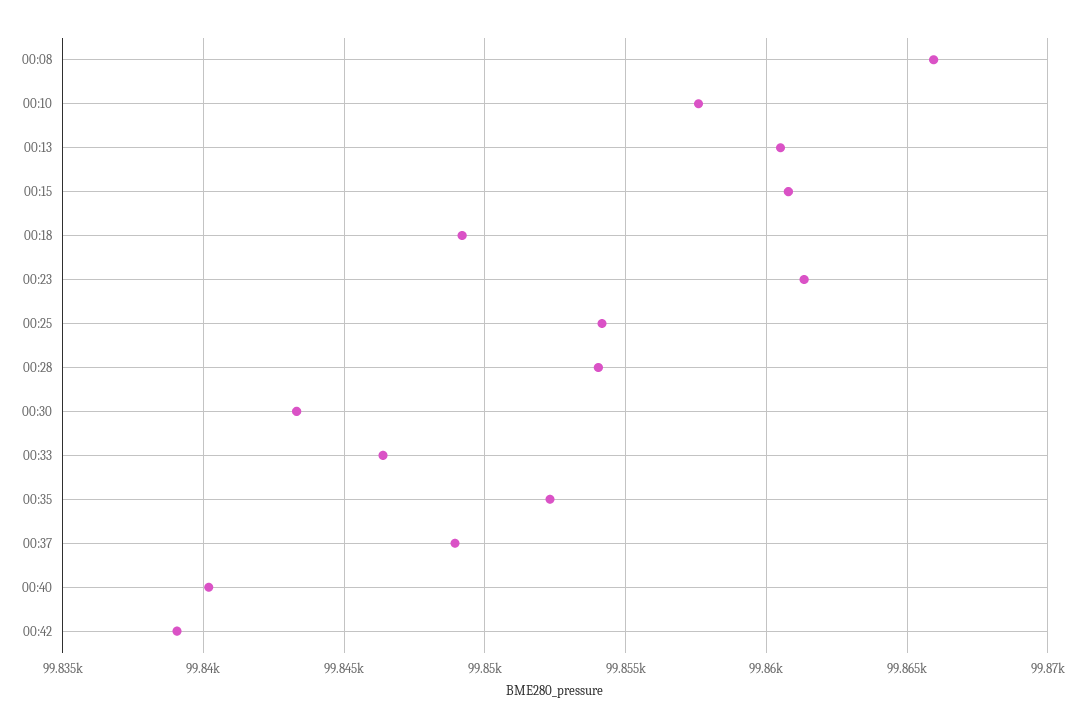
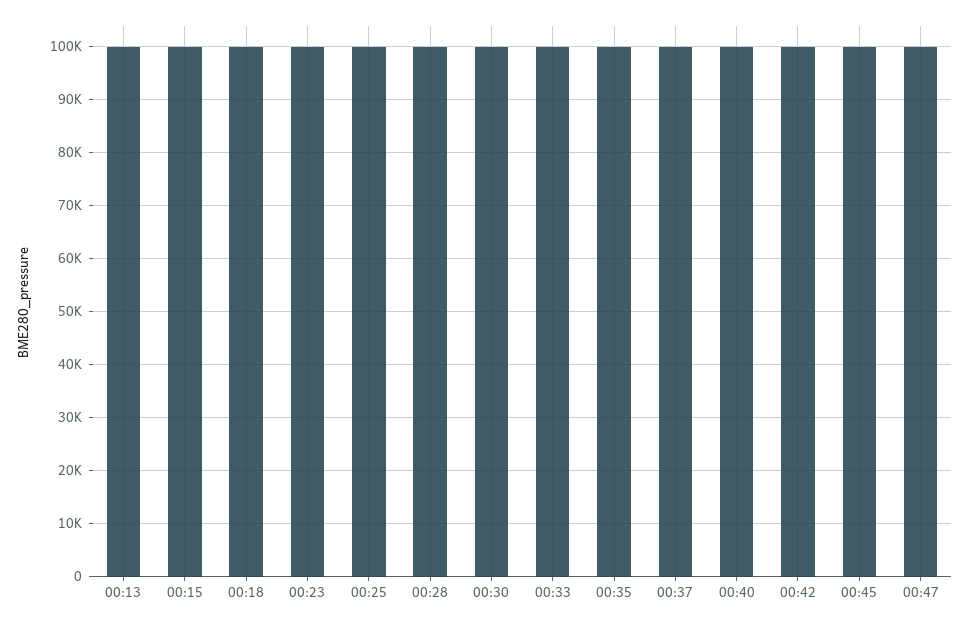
00:08: 99866 -> none
00:10: 99857.5 -> none
00:45: none -> 100000
00:47: none -> 100000

